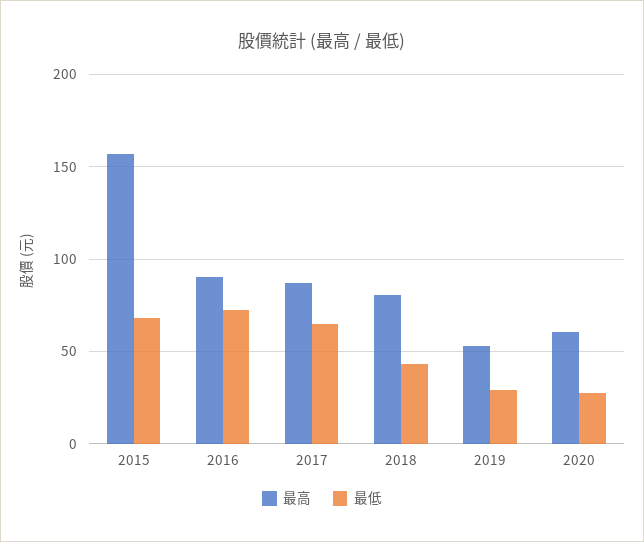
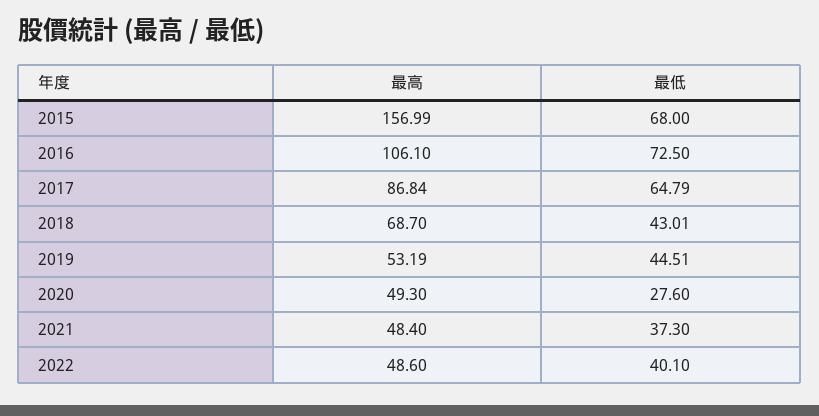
最高, 2016: 90 -> 106.1
最高, 2018: 80 -> 68.7
最低, 2019: 30 -> 44.51
最高, 2020: 60 -> 49.3
最高, 2021: none -> 48.4
最低, 2021: none -> 37.3
最高, 2022: none -> 48.6
最低, 2022: none -> 40.1

